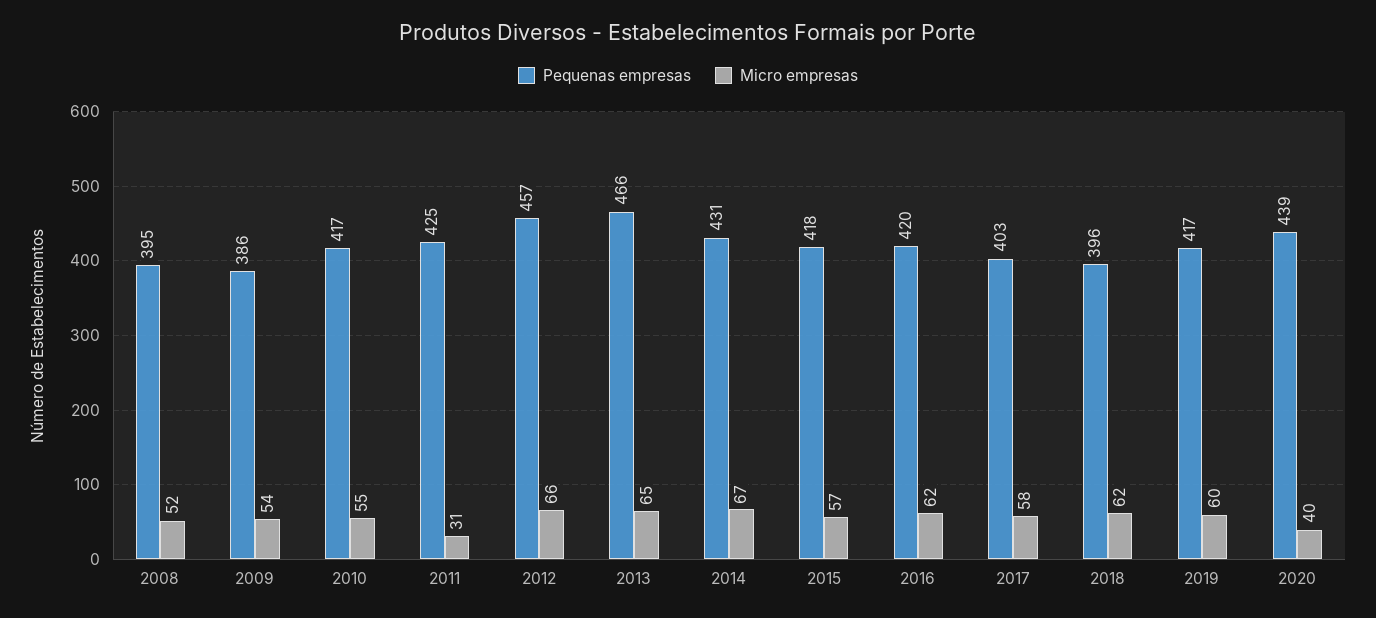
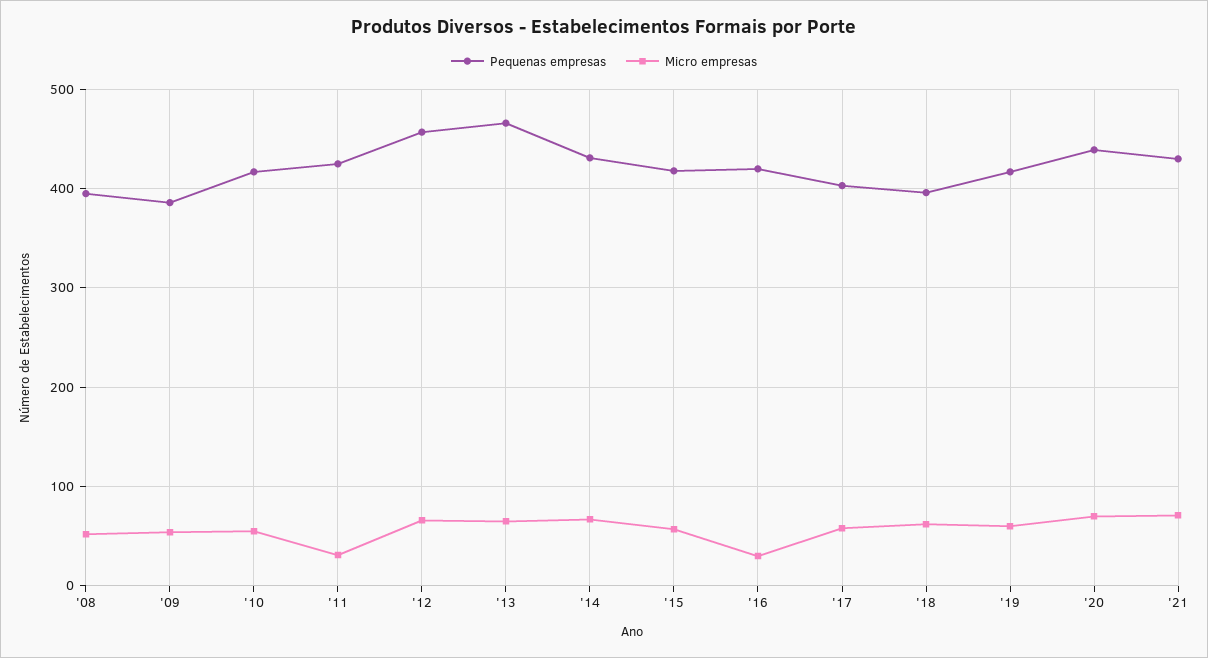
Micro empresas, 2016: 62 -> 30
Micro empresas, 2020: 40 -> 70
Pequenas empresas, '21: none -> 430
Micro empresas, '21: none -> 70

